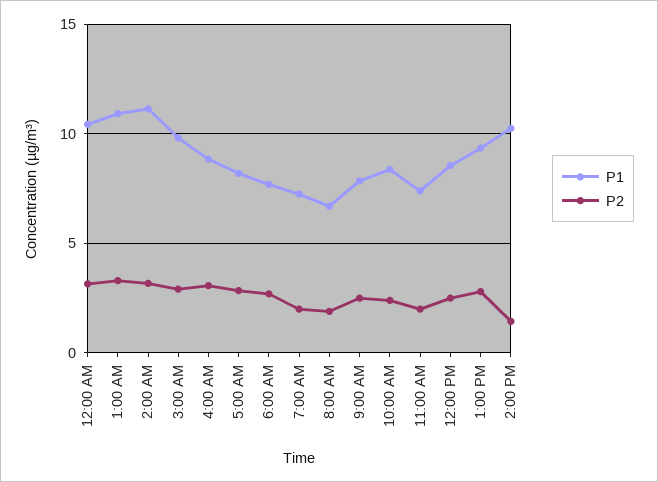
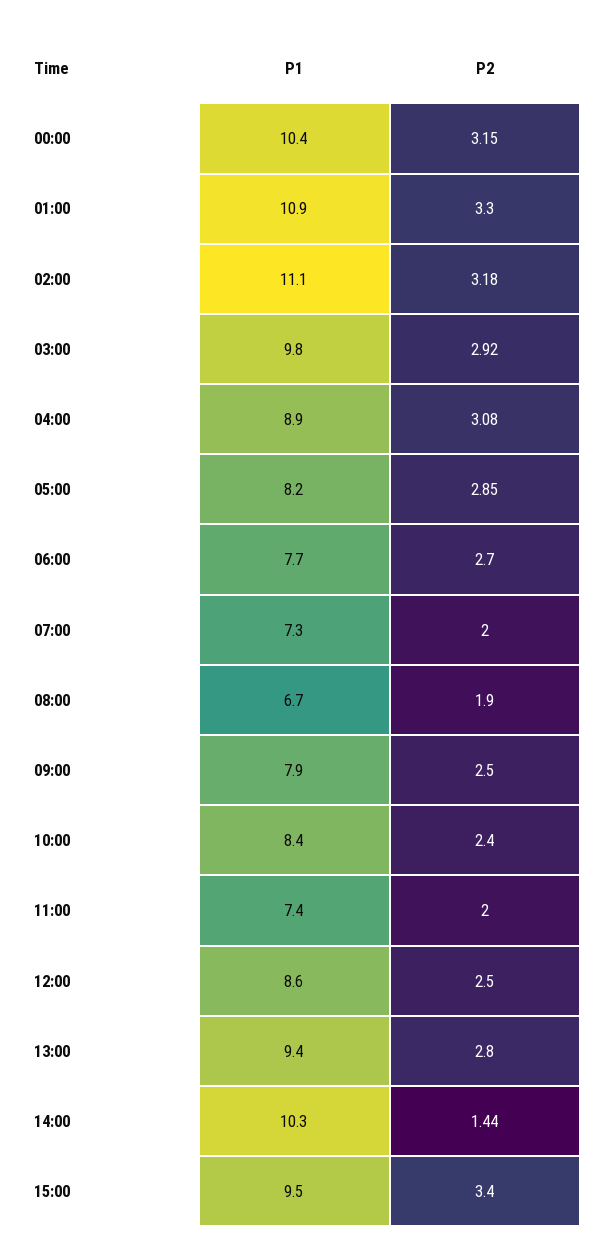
P1, 15:00: none -> 9.5
P2, 15:00: none -> 3.4

